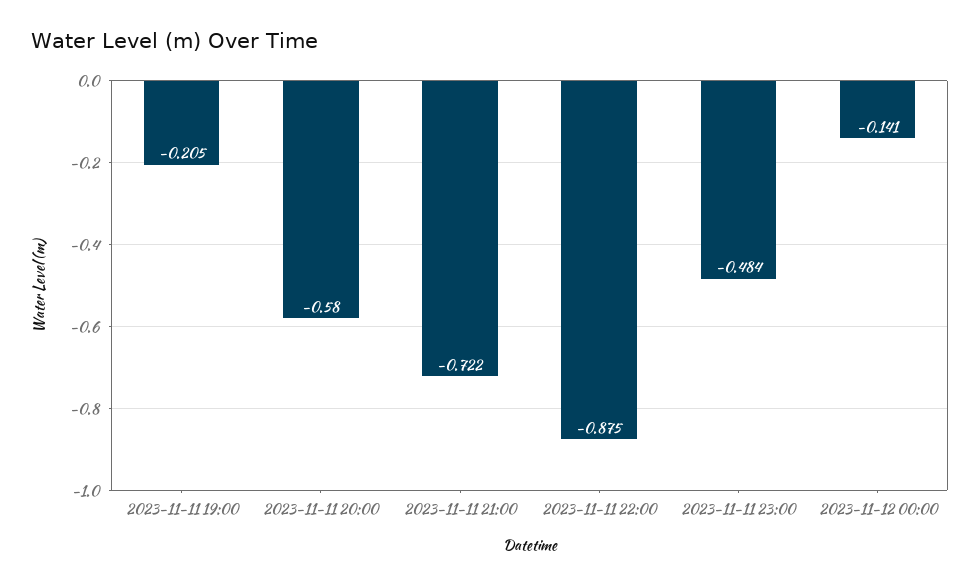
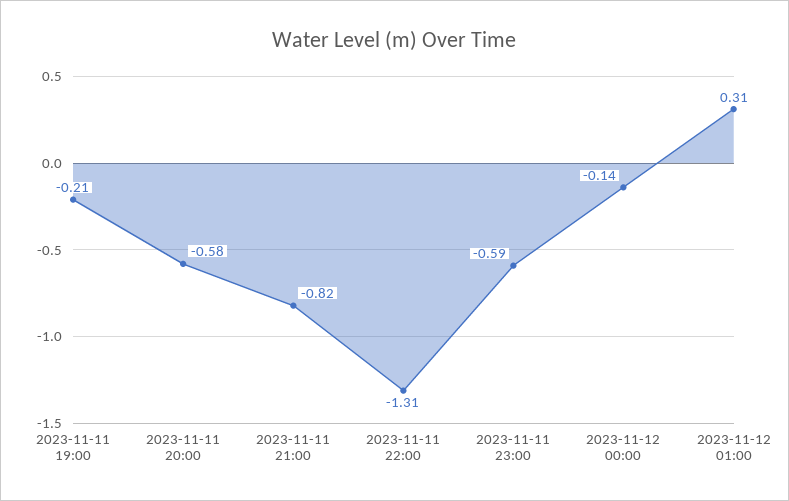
2023-11-11 21:00: -0.722 -> -0.82
2023-11-11 22:00: -0.875 -> -1.31
2023-11-11 23:00: -0.484 -> -0.59
2023-11-12 01:00: none -> 0.31

